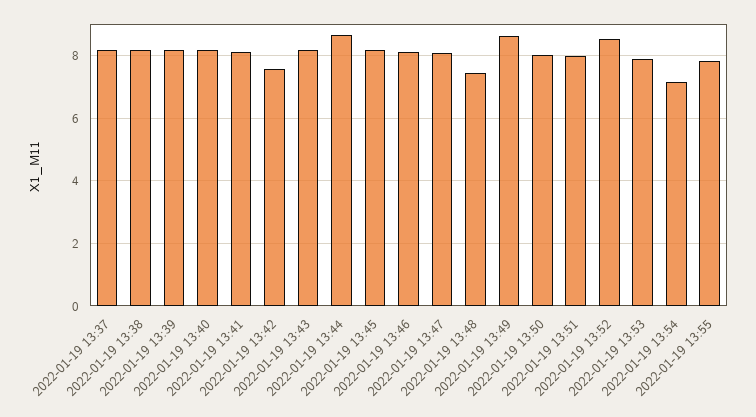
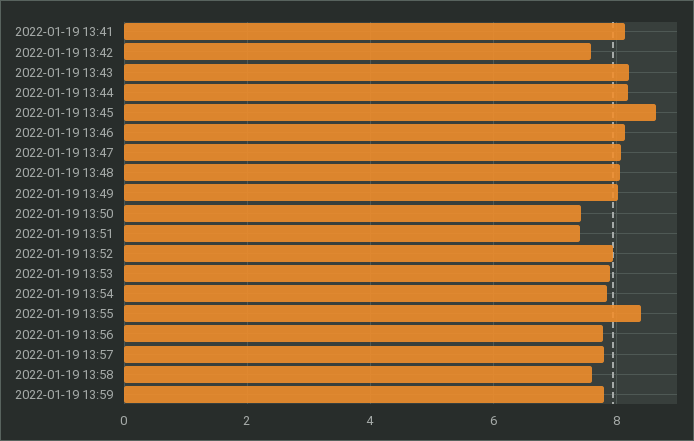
2022-01-19 13:37: 8.2 -> none
2022-01-19 13:38: 8.2 -> none
2022-01-19 13:39: 8.2 -> none
2022-01-19 13:40: 8.2 -> none
2022-01-19 13:44: 8.6 -> 8.2
2022-01-19 13:45: 8.2 -> 8.6
2022-01-19 13:48: 7.4 -> 8
2022-01-19 13:49: 8.6 -> 8
2022-01-19 13:50: 8 -> 7.4
2022-01-19 13:51: 8 -> 7.4
2022-01-19 13:52: 8.6 -> 8
2022-01-19 13:54: 7.2 -> 7.8
2022-01-19 13:55: 7.8 -> 8.4
2022-01-19 13:56: none -> 7.8
2022-01-19 13:57: none -> 7.8
2022-01-19 13:58: none -> 7.6
2022-01-19 13:59: none -> 7.8

